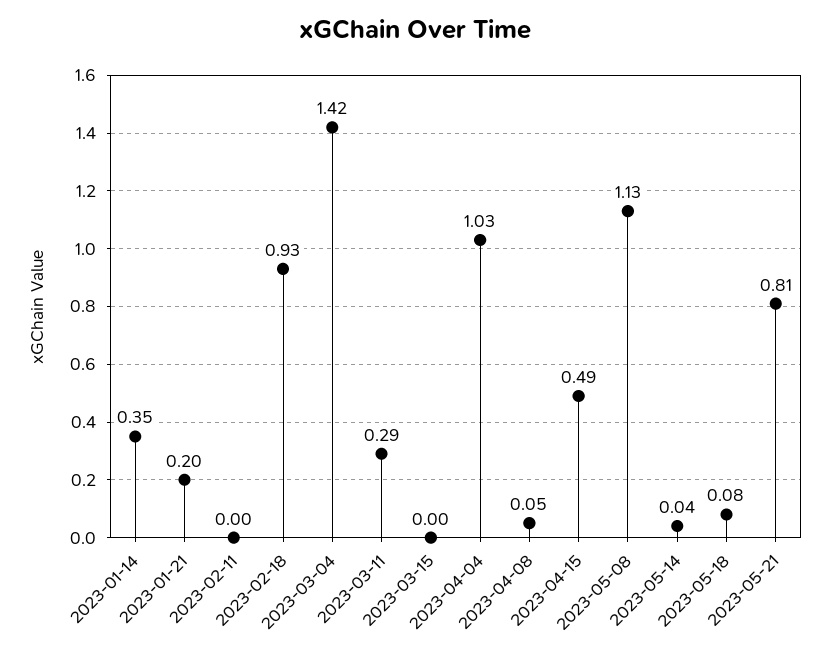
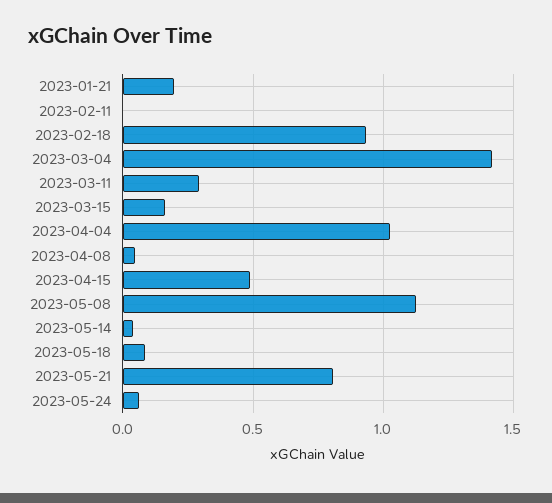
2023-01-14: 0.35 -> none
2023-03-15: 0 -> 0.15
2023-05-24: none -> 0.05

